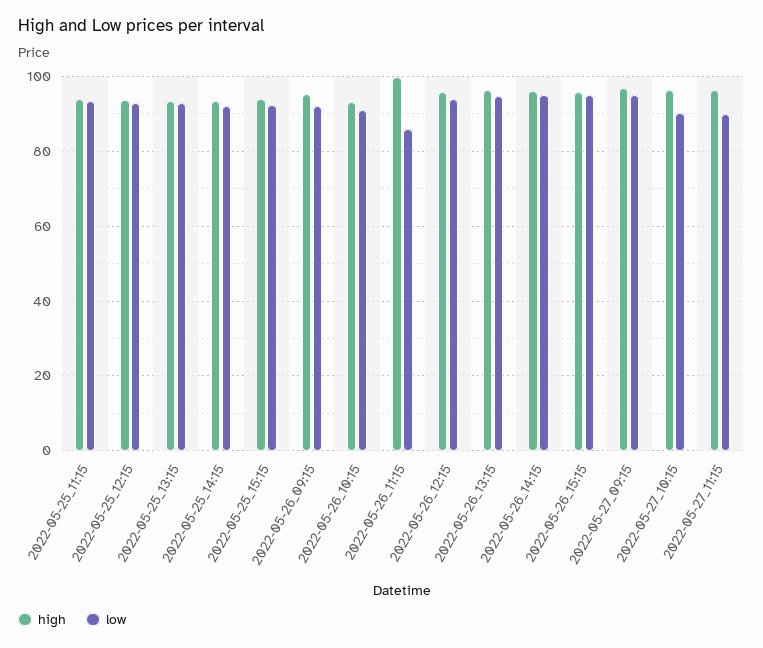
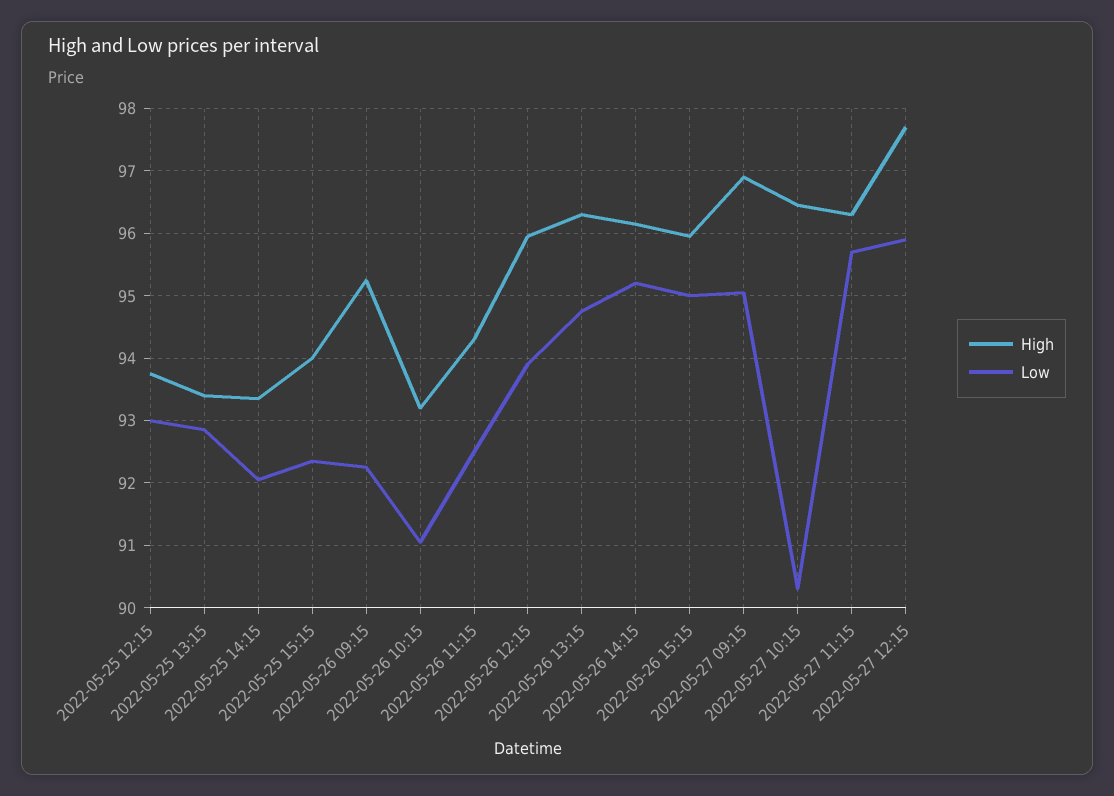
high, 2022-05-25_11:15: 94 -> none
low, 2022-05-25_11:15: 94 -> none
high, 2022-05-26_11:15: 100 -> 94.3
low, 2022-05-26_11:15: 86 -> 92.5
low, 2022-05-27_11:15: 90 -> 95.7
high, 2022-05-27 12:15: none -> 97.7
low, 2022-05-27 12:15: none -> 95.9

